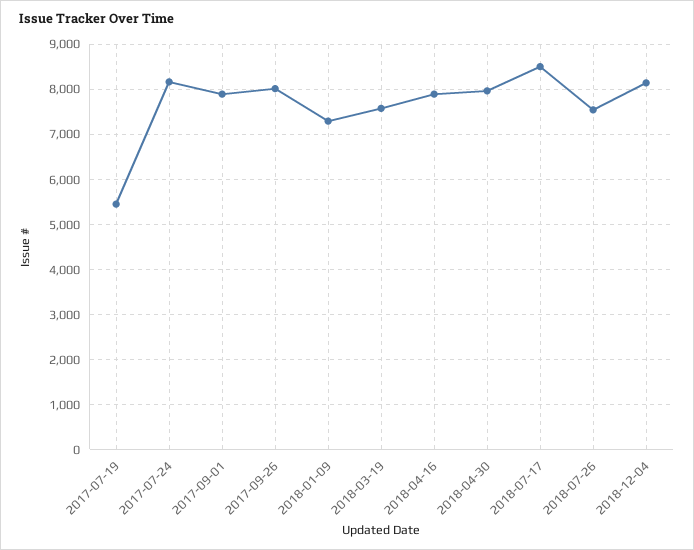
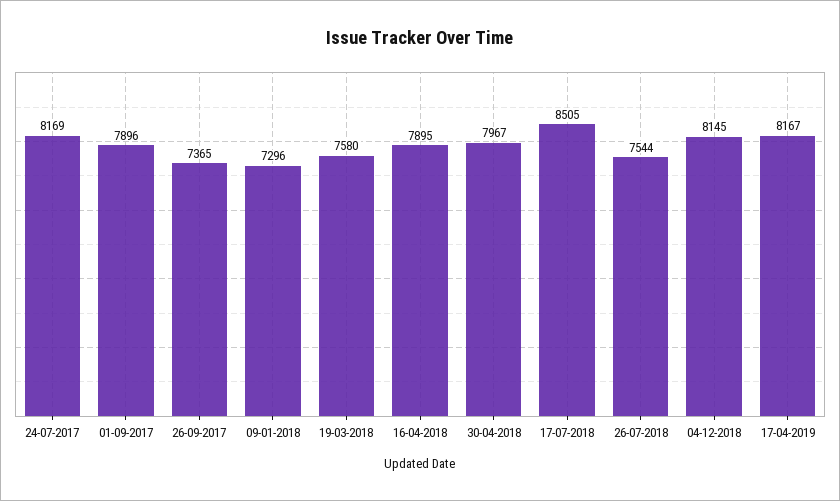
2017-07-19: 5400 -> none
2017-09-26: 8000 -> 7365
17-04-2019: none -> 8167

